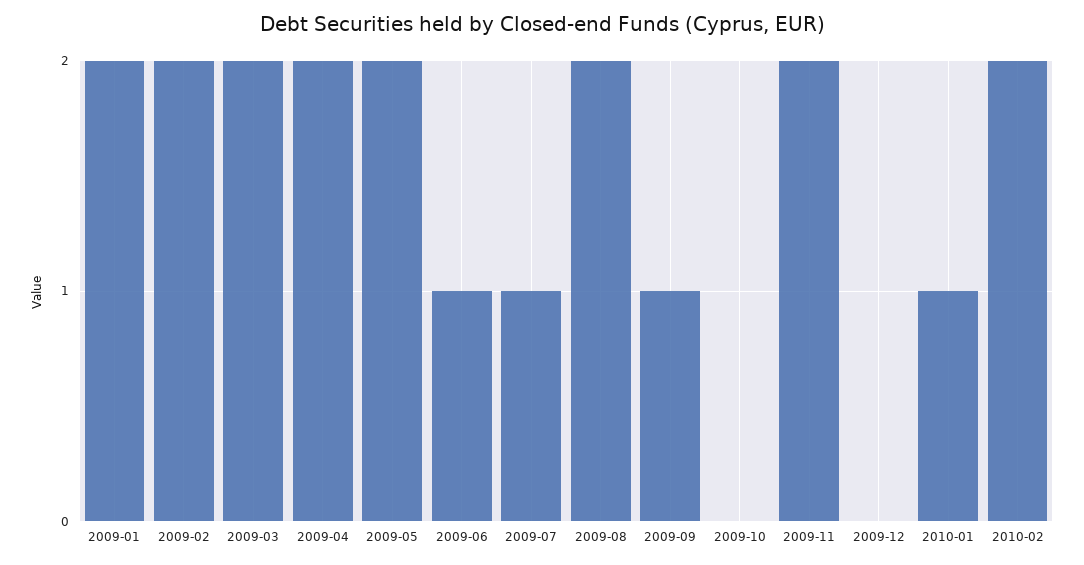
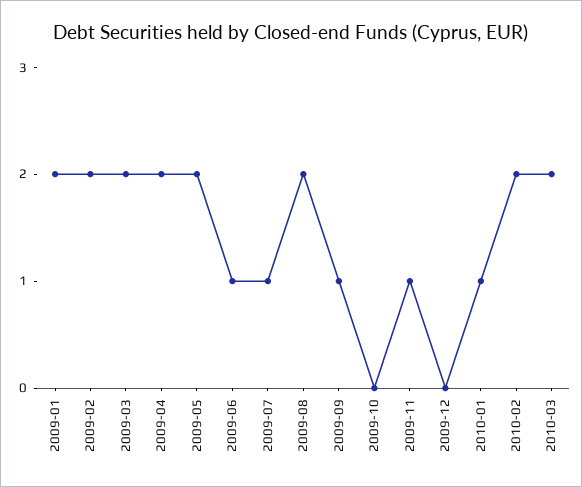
2009-11: 2 -> 1
2010-03: none -> 2

